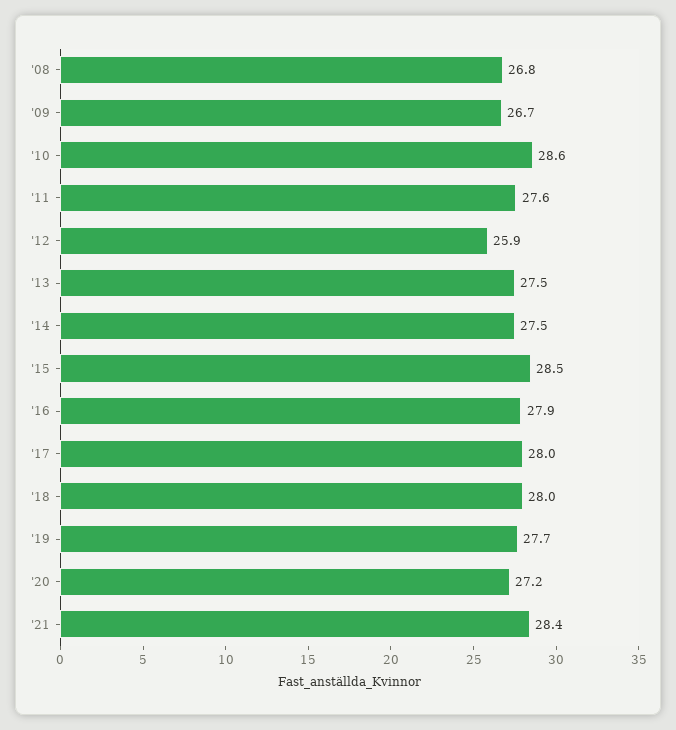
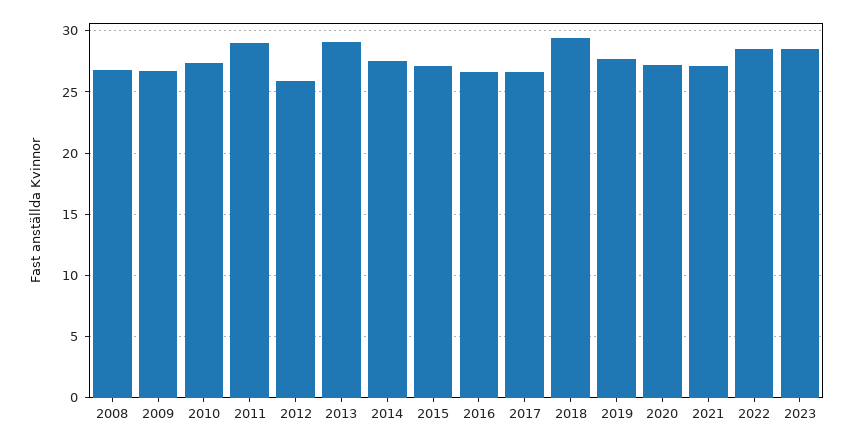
'10: 28.6 -> 27.5
'11: 27.6 -> 29
'13: 27.5 -> 29
'15: 28.5 -> 27
'16: 27.9 -> 26.5
'17: 28 -> 26.5
'18: 28 -> 29.5
'21: 28.4 -> 27
2022: none -> 28.5
2023: none -> 28.5

